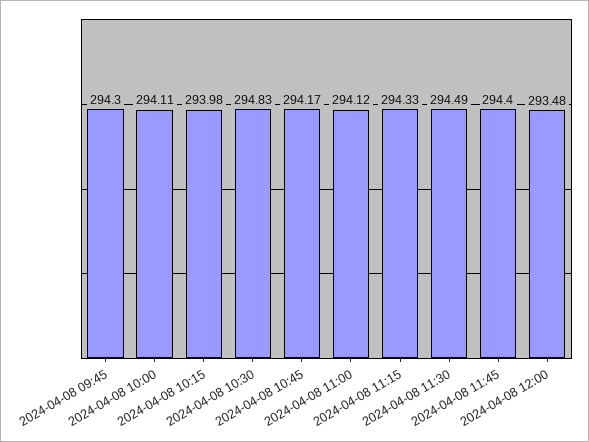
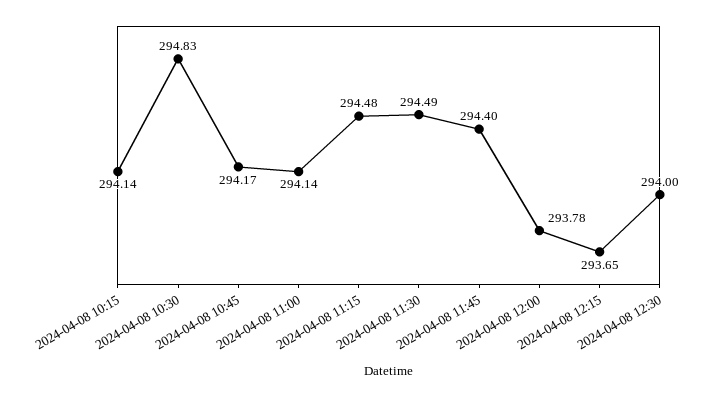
2024-04-08 09:45: 294.3 -> none
2024-04-08 10:00: 294.11 -> none
2024-04-08 10:15: 293.98 -> 294.14
2024-04-08 11:00: 294.12 -> 294.14
2024-04-08 11:15: 294.33 -> 294.48
2024-04-08 12:00: 293.48 -> 293.78
2024-04-08 12:15: none -> 293.65
2024-04-08 12:30: none -> 294

